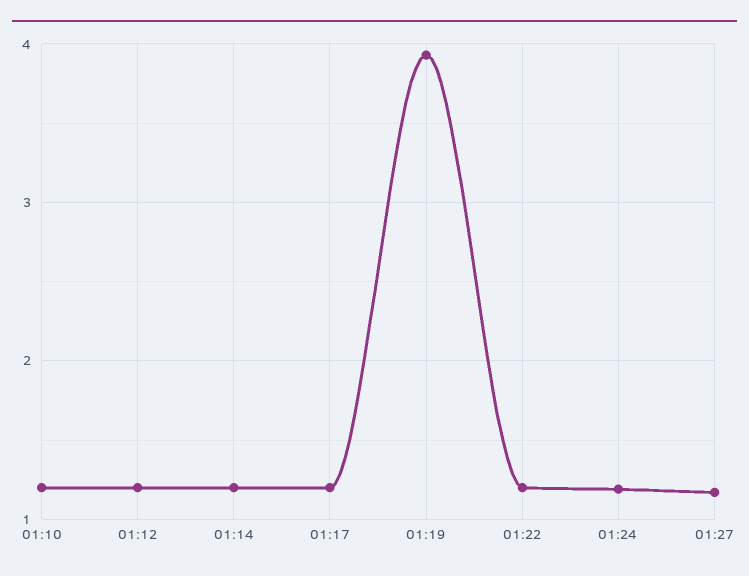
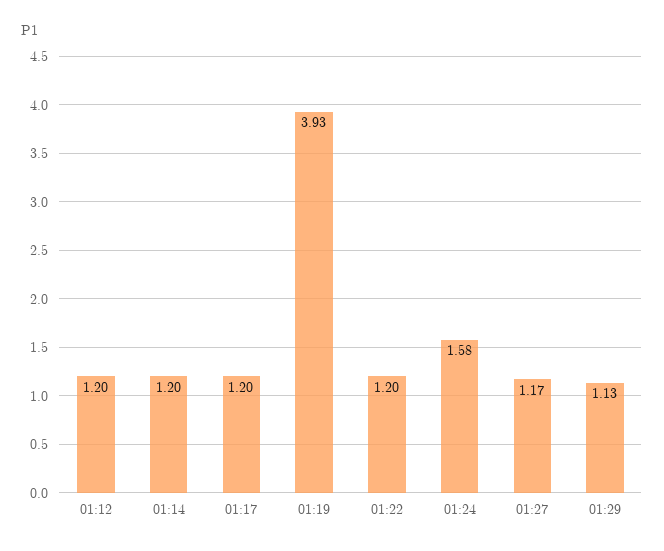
01:10: 1.2 -> none
01:24: 1.2 -> 1.58
01:29: none -> 1.13

